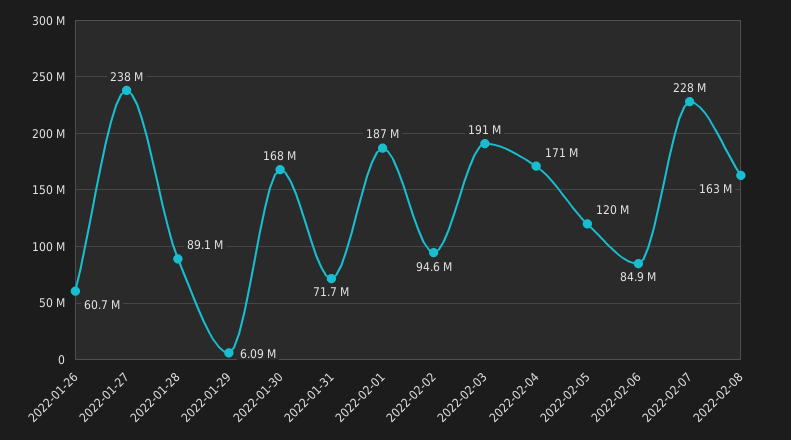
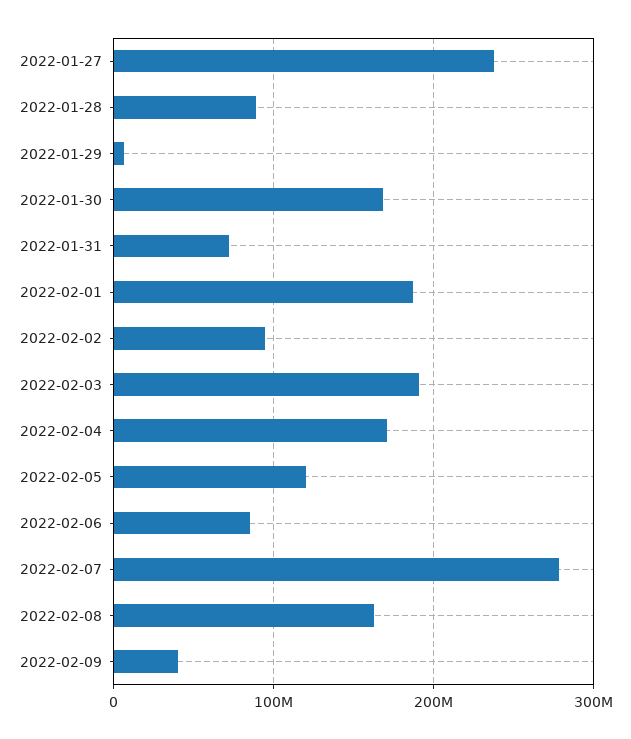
2022-01-26: 60700000 -> none
2022-02-07: 228000000 -> 280000000
2022-02-09: none -> 40000000

